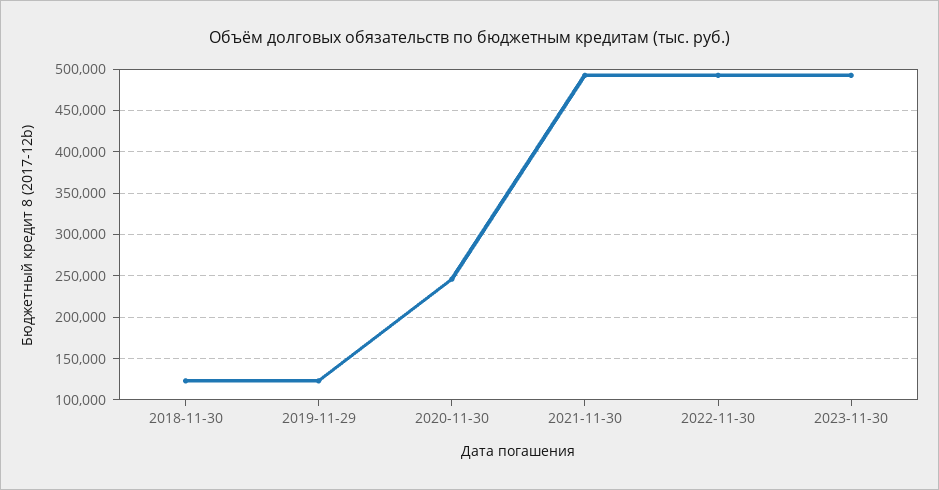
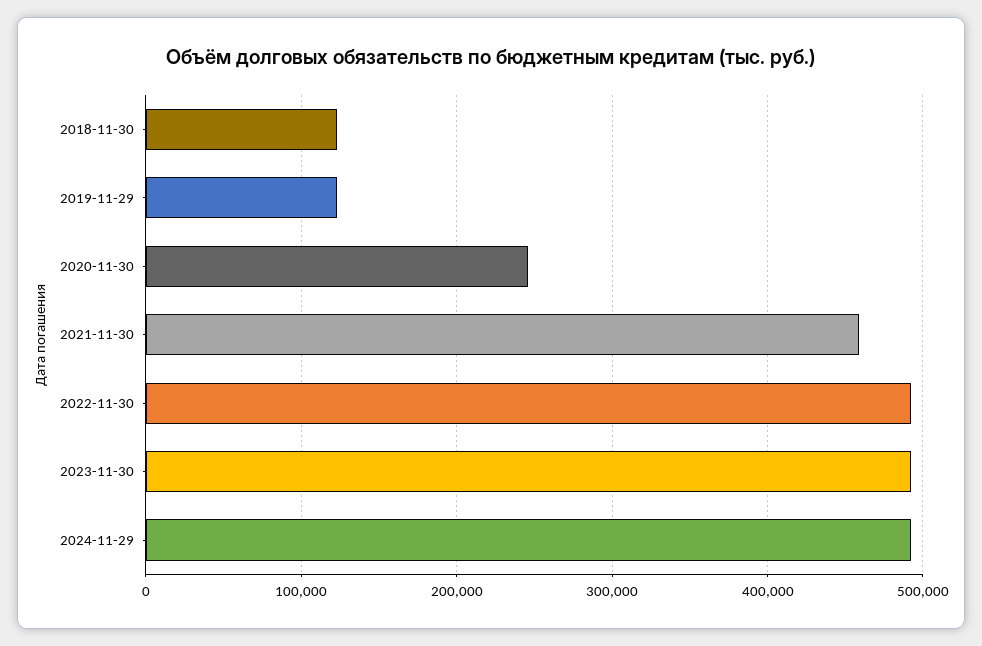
2021-11-30: 490000 -> 460000
2024-11-29: none -> 490000

